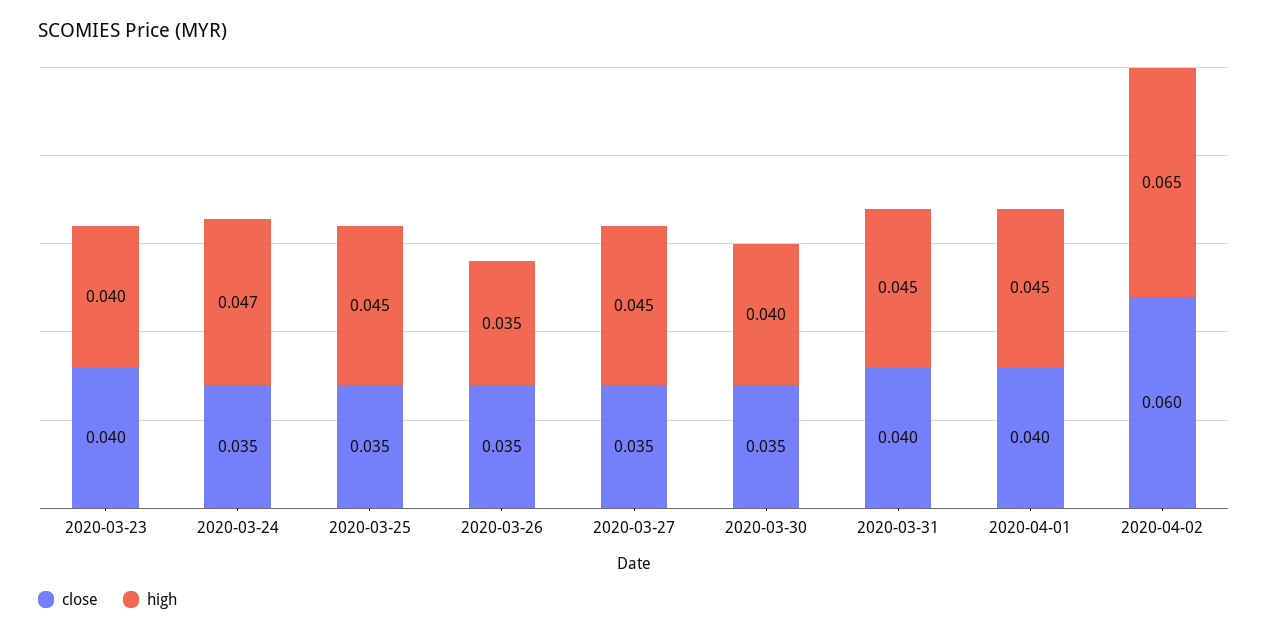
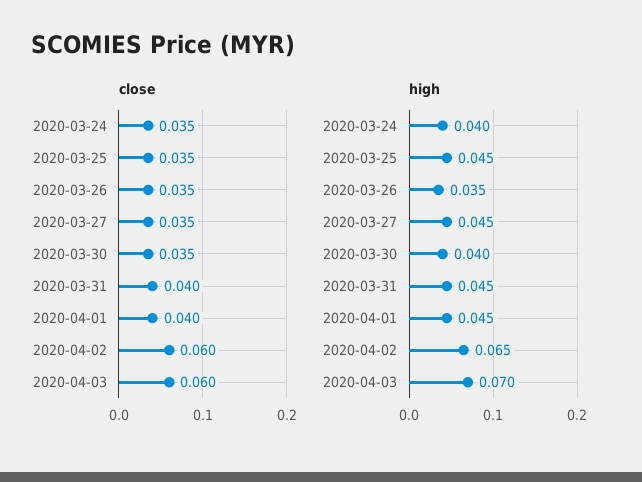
close, 2020-03-23: 0.04 -> none
high, 2020-03-23: 0.04 -> none
high, 2020-03-24: 0.047 -> 0.04
close, 2020-04-03: none -> 0.06
high, 2020-04-03: none -> 0.07

